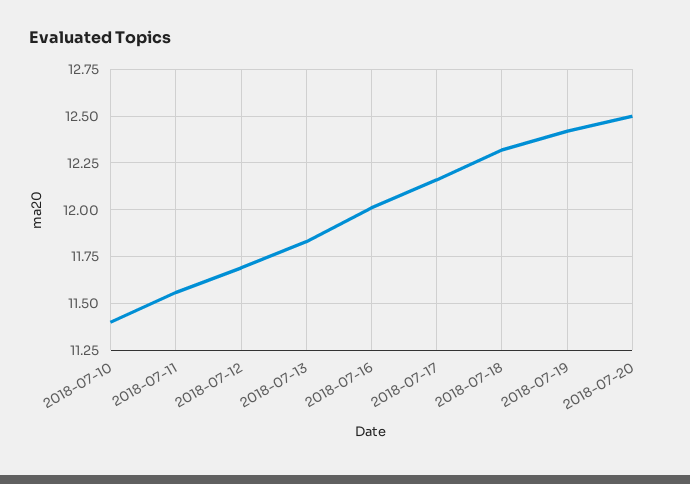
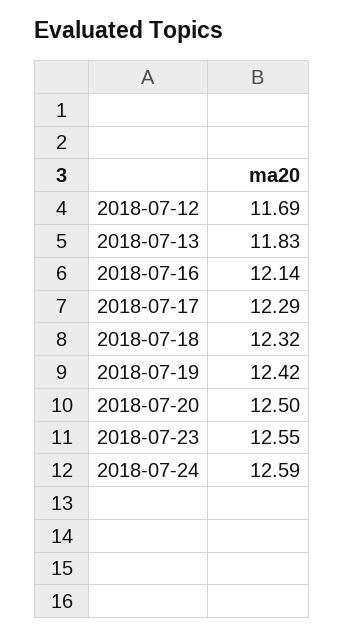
2018-07-10: 11.4 -> none
2018-07-11: 11.55 -> none
2018-07-16: 12 -> 12.14
2018-07-17: 12.15 -> 12.29
2018-07-23: none -> 12.55
2018-07-24: none -> 12.59

